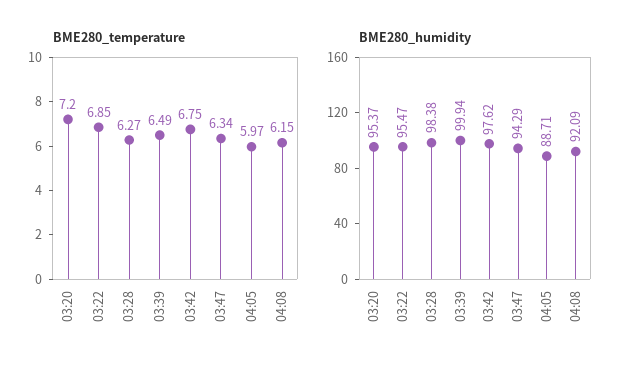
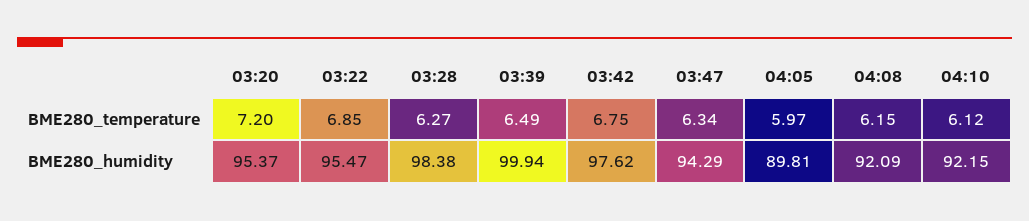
BME280_humidity, 04:05: 88.71 -> 89.81
BME280_temperature, 04:10: none -> 6.12
BME280_humidity, 04:10: none -> 92.15

